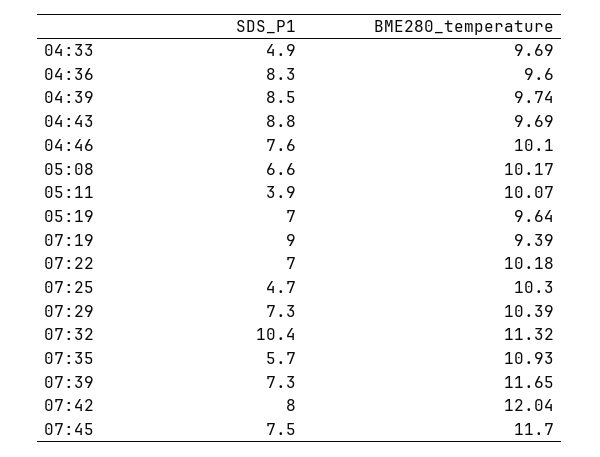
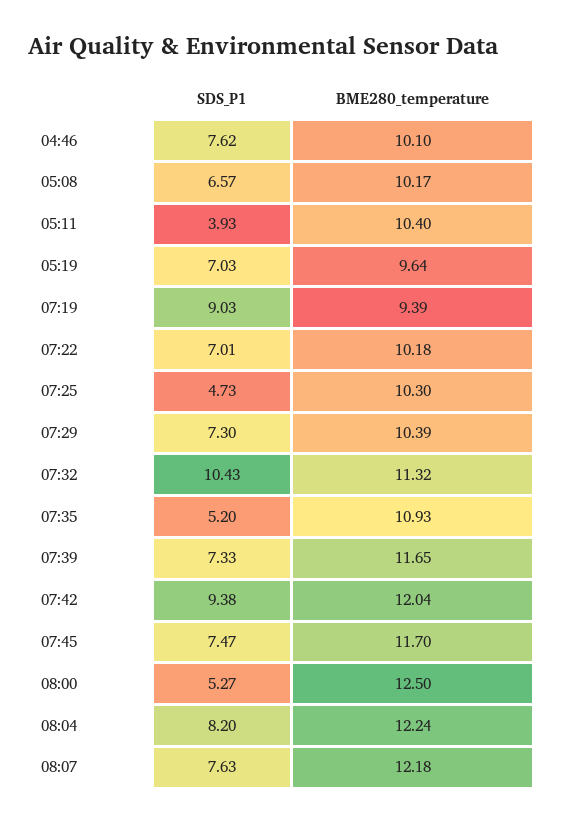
SDS_P1, 04:33: 4.9 -> none
BME280_temperature, 04:33: 9.69 -> none
SDS_P1, 04:36: 8.3 -> none
BME280_temperature, 04:36: 9.6 -> none
SDS_P1, 04:39: 8.5 -> none
BME280_temperature, 04:39: 9.74 -> none
SDS_P1, 04:43: 8.8 -> none
BME280_temperature, 04:43: 9.69 -> none
BME280_temperature, 05:11: 10.07 -> 10.4
SDS_P1, 07:35: 5.7 -> 5.2
SDS_P1, 07:42: 8 -> 9.38
SDS_P1, 08:00: none -> 5.27
BME280_temperature, 08:00: none -> 12.5
SDS_P1, 08:04: none -> 8.2
BME280_temperature, 08:04: none -> 12.24
SDS_P1, 08:07: none -> 7.63
BME280_temperature, 08:07: none -> 12.18

